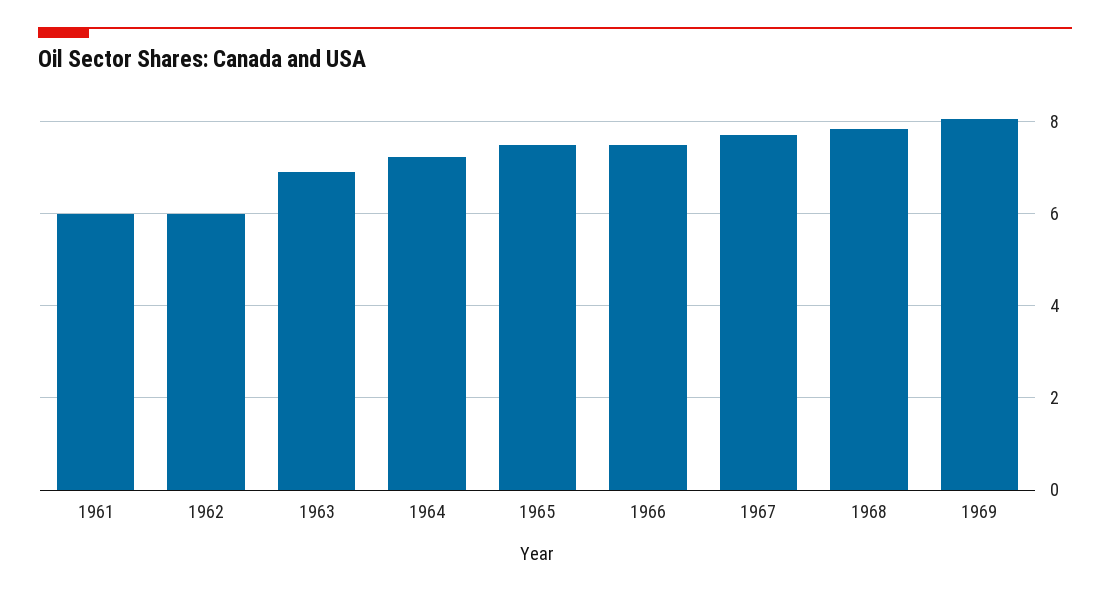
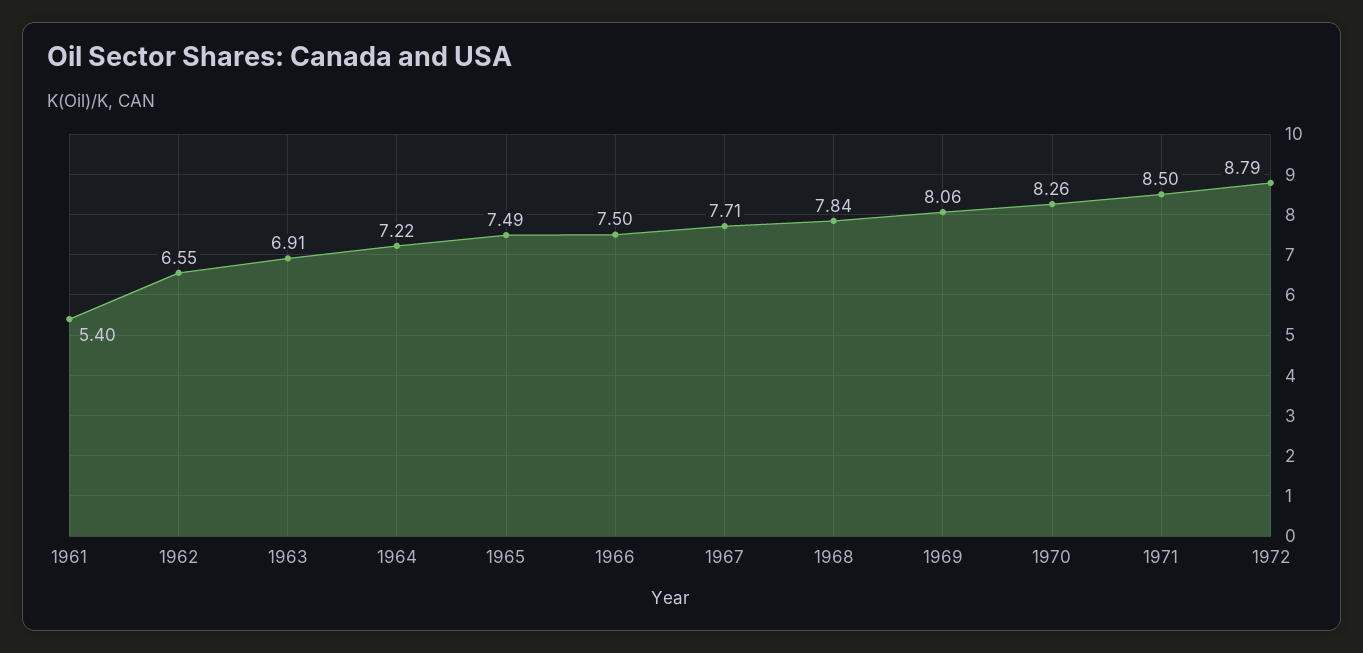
1961: 6 -> 5.4
1962: 6 -> 6.55
1970: none -> 8.26
1971: none -> 8.5
1972: none -> 8.79

